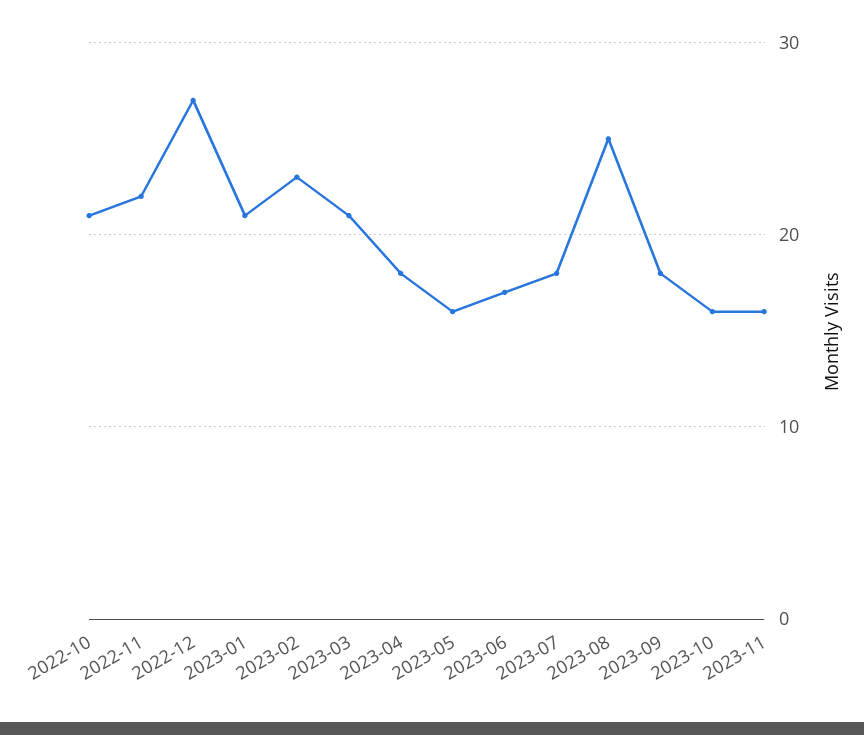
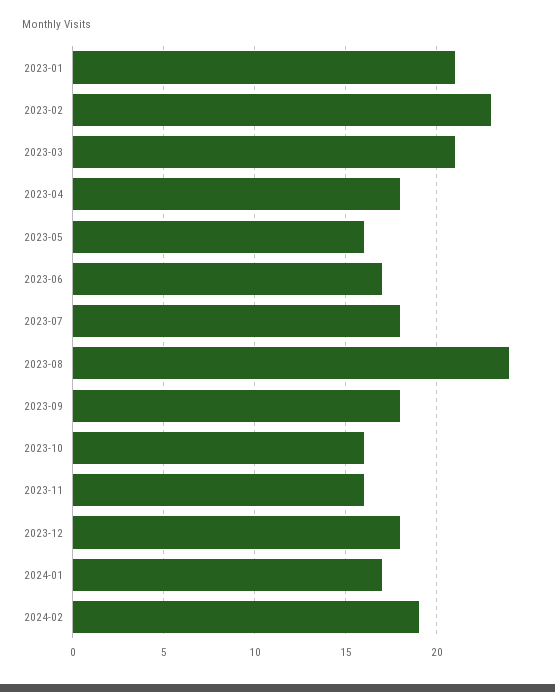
2022-10: 21 -> none
2022-11: 22 -> none
2022-12: 27 -> none
2023-08: 25 -> 24
2023-12: none -> 18
2024-01: none -> 17
2024-02: none -> 19

